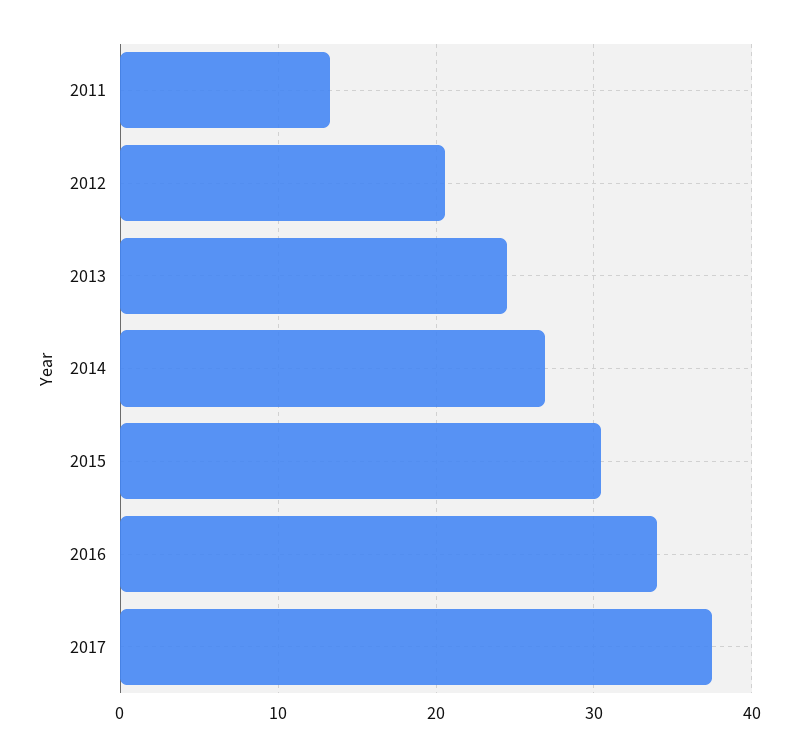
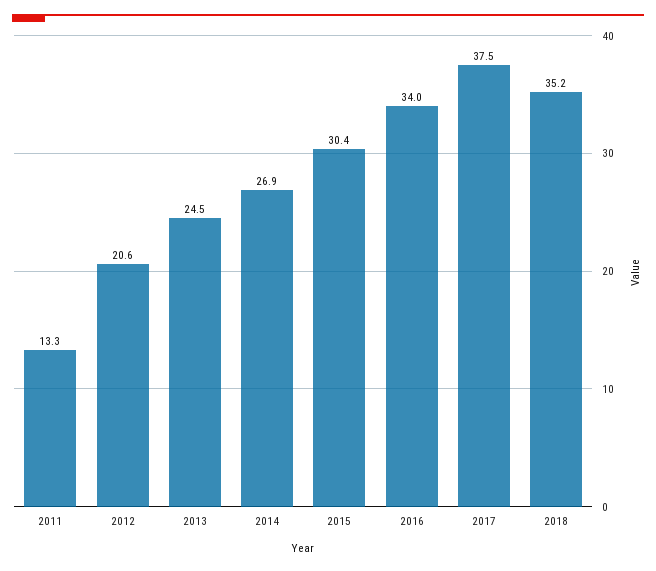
2018: none -> 35.2

